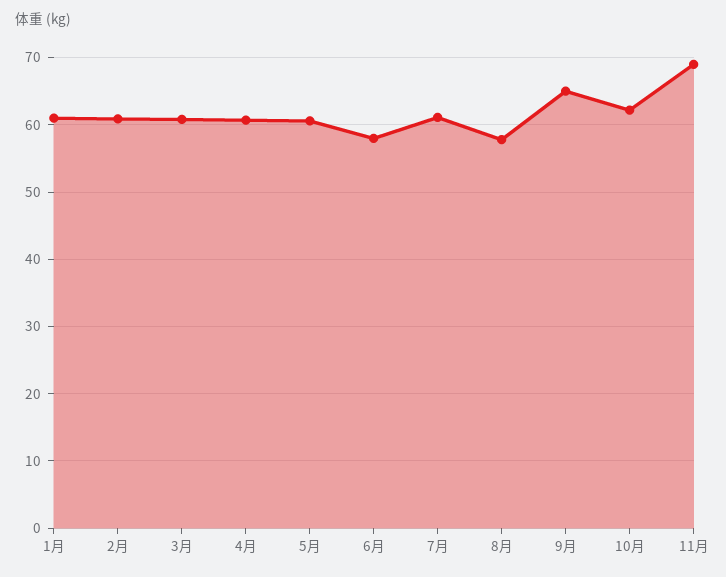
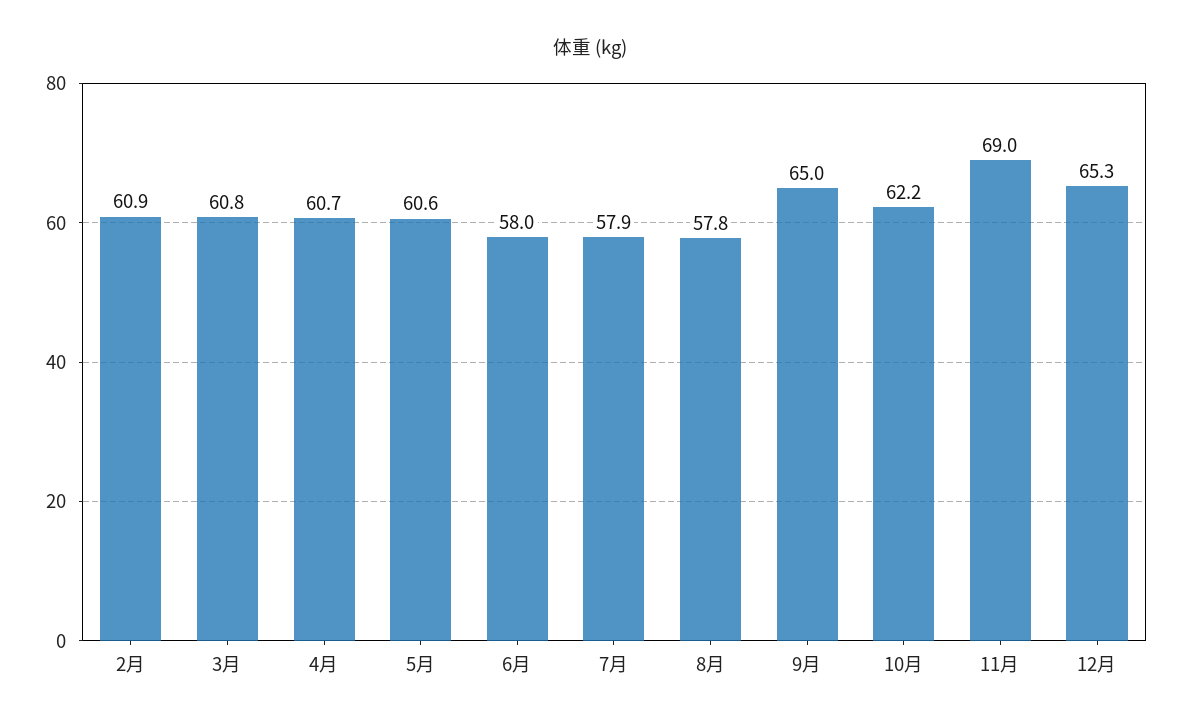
1月: 61 -> none
7月: 61 -> 57.9
12月: none -> 65.3

